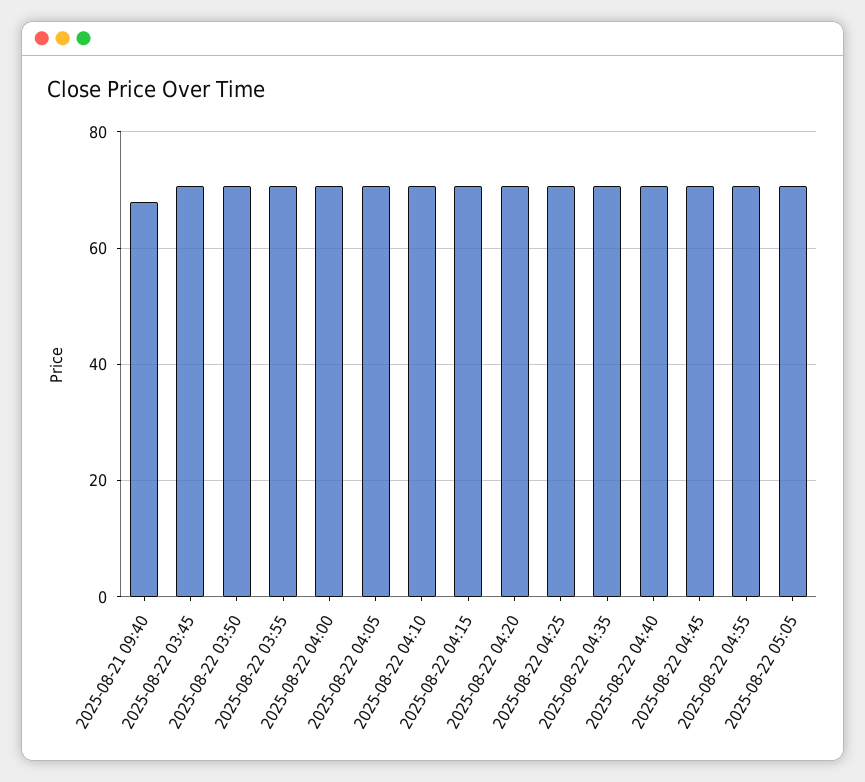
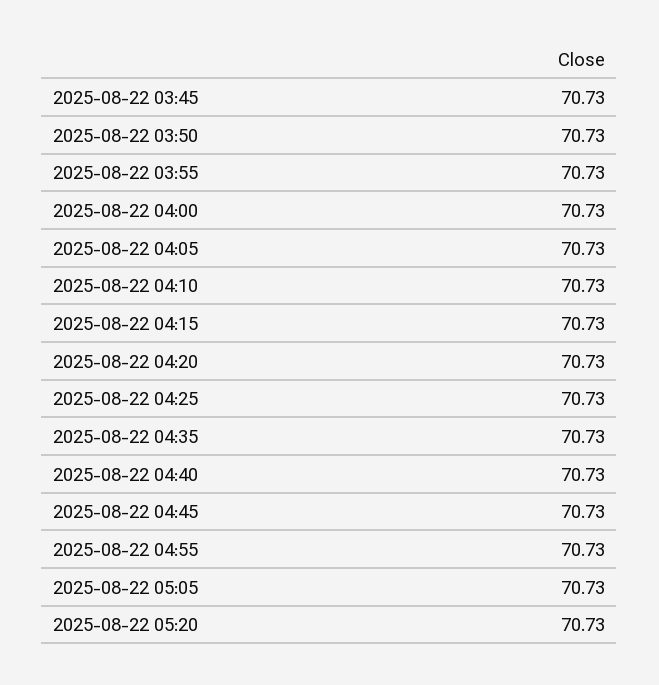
2025-08-21 09:40: 68 -> none
2025-08-22 05:20: none -> 70.73

